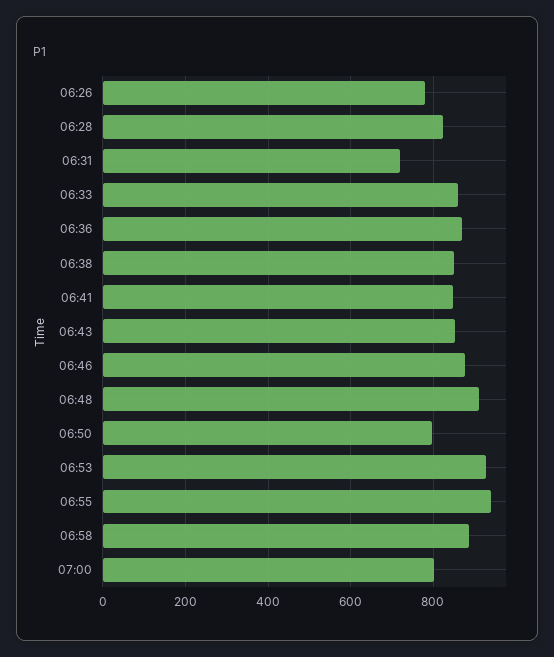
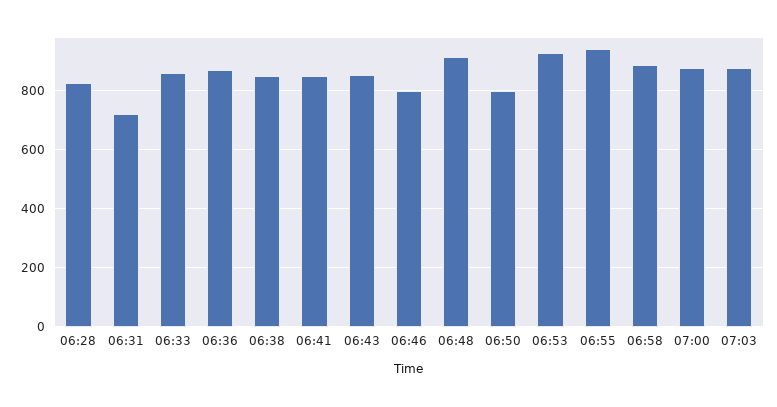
06:26: 780 -> none
06:46: 880 -> 800
07:00: 800 -> 875
07:03: none -> 875

